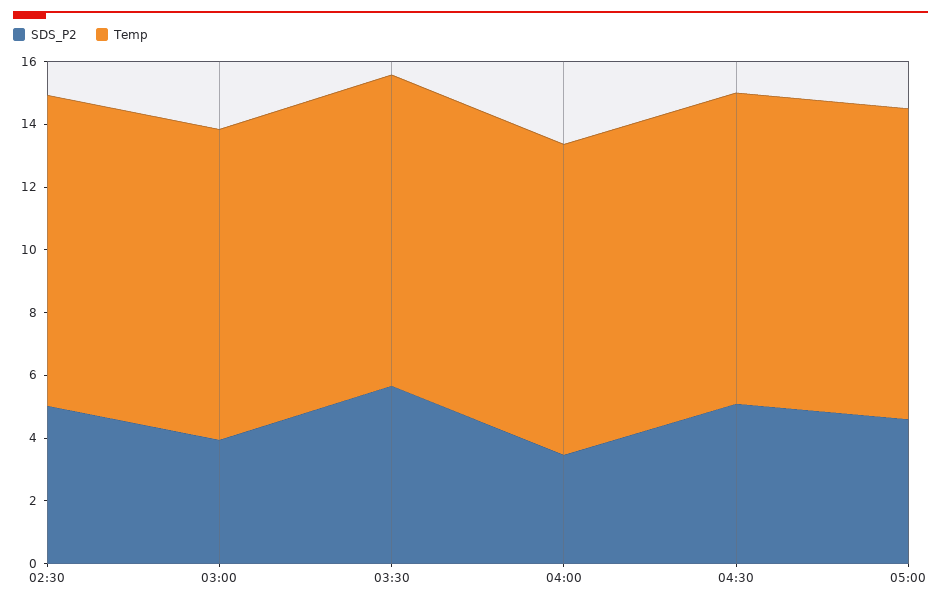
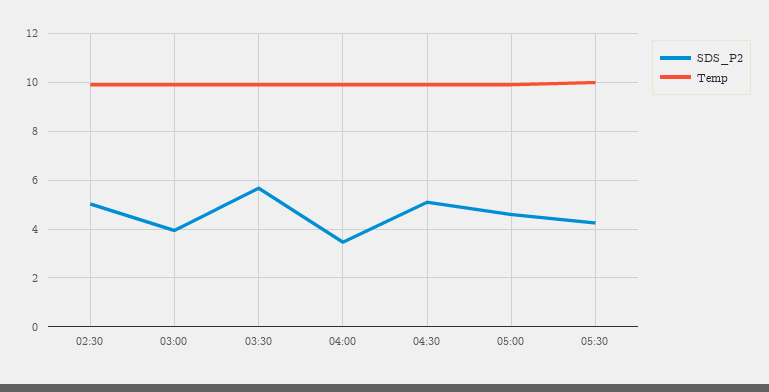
SDS_P2, 05:30: none -> 4.25
Temp, 05:30: none -> 10

